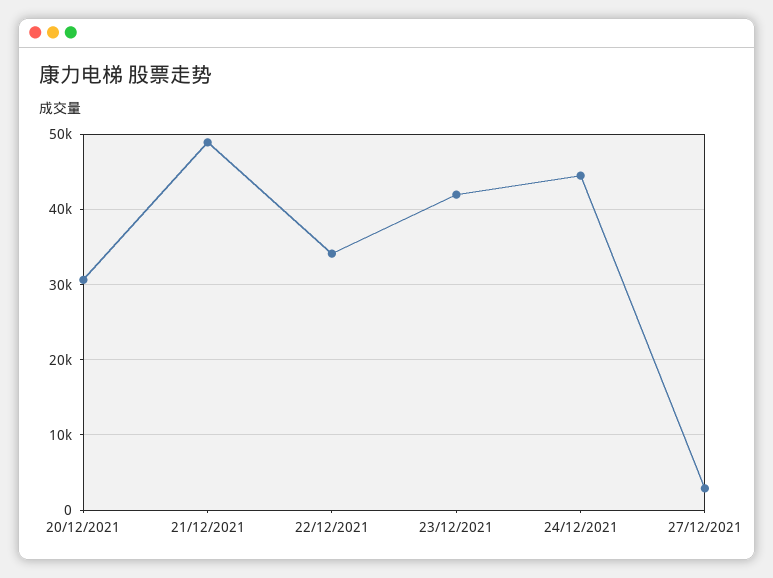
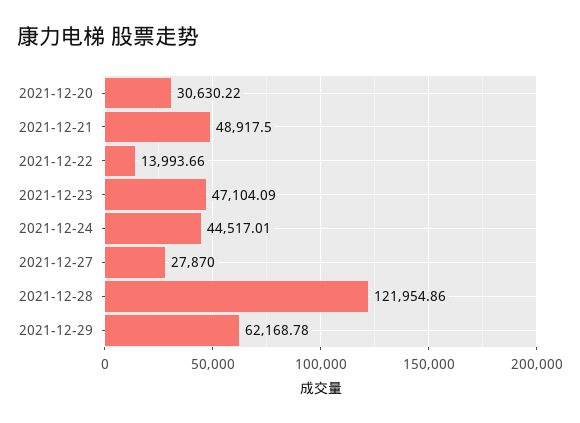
22/12/2021: 34000 -> 13993.66
23/12/2021: 42000 -> 47104.09
27/12/2021: 3000 -> 27870
2021-12-28: none -> 121954.86
2021-12-29: none -> 62168.78

